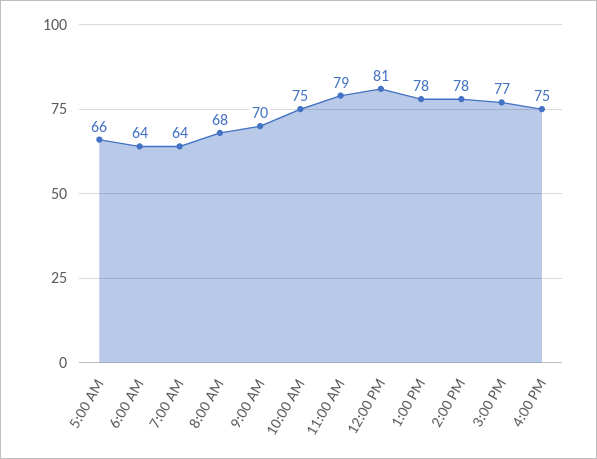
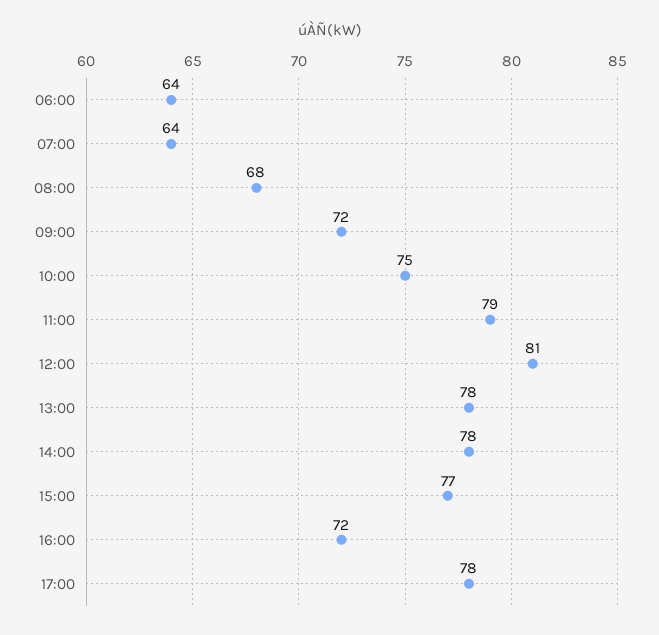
5:00 AM: 66 -> none
9:00 AM: 70 -> 72
4:00 PM: 75 -> 72
17:00: none -> 78

